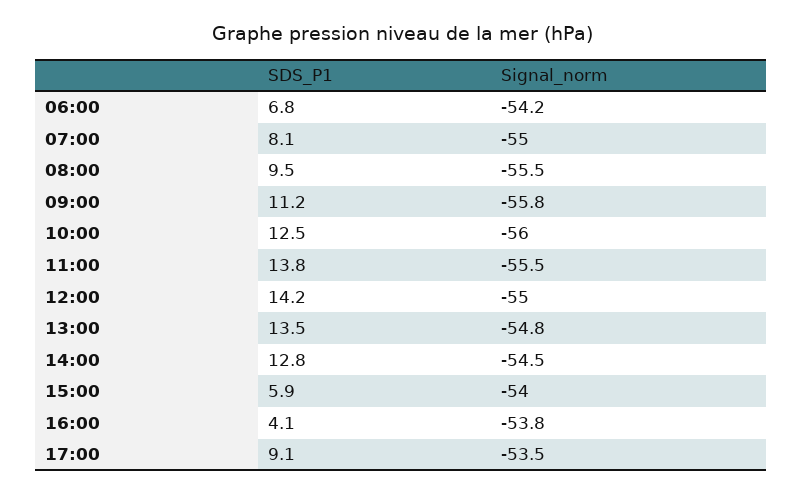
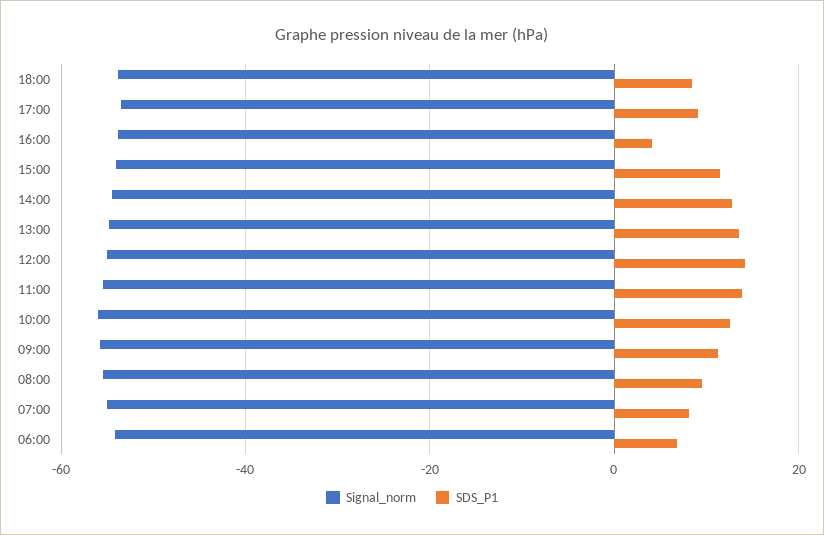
SDS_P1, 15:00: 5.9 -> 12
Signal_norm, 18:00: none -> -54
SDS_P1, 18:00: none -> 8

